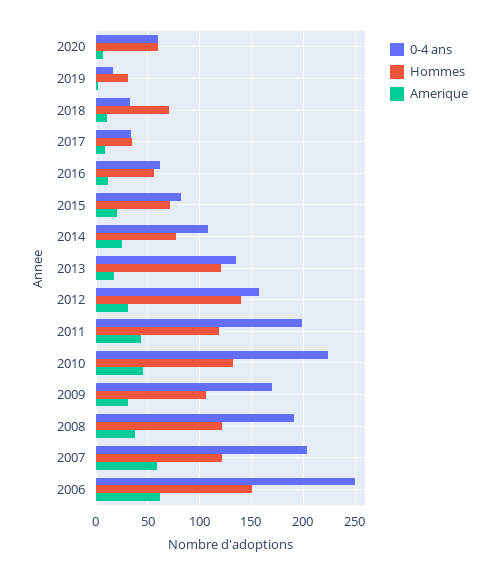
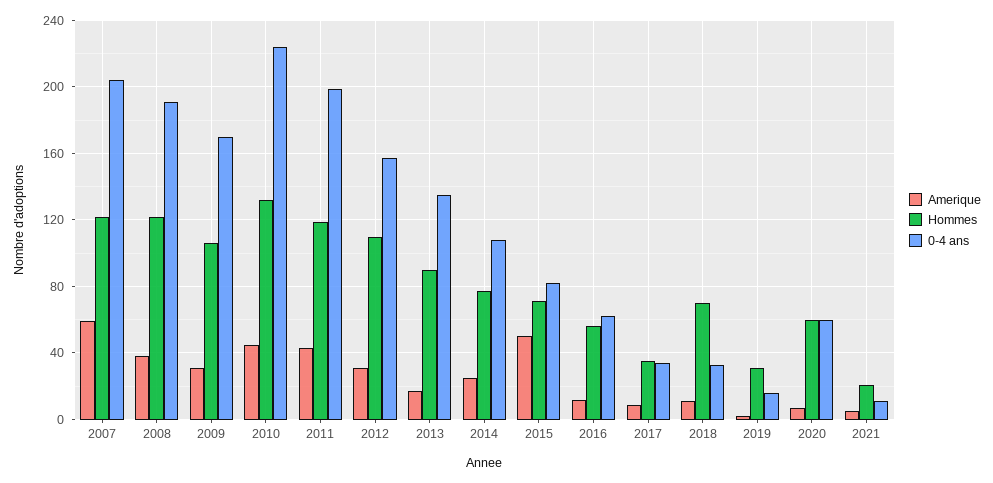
Amerique, 2015: 20 -> 50
Hommes, 2013: 120 -> 90
Hommes, 2012: 140 -> 110
0-4 ans, 2006: 250 -> none
Hommes, 2006: 150 -> none
Amerique, 2006: 60 -> none
Amerique, 2021: none -> 5
Hommes, 2021: none -> 20
0-4 ans, 2021: none -> 10

